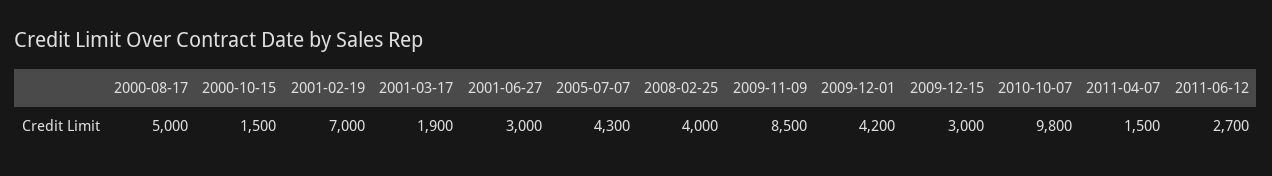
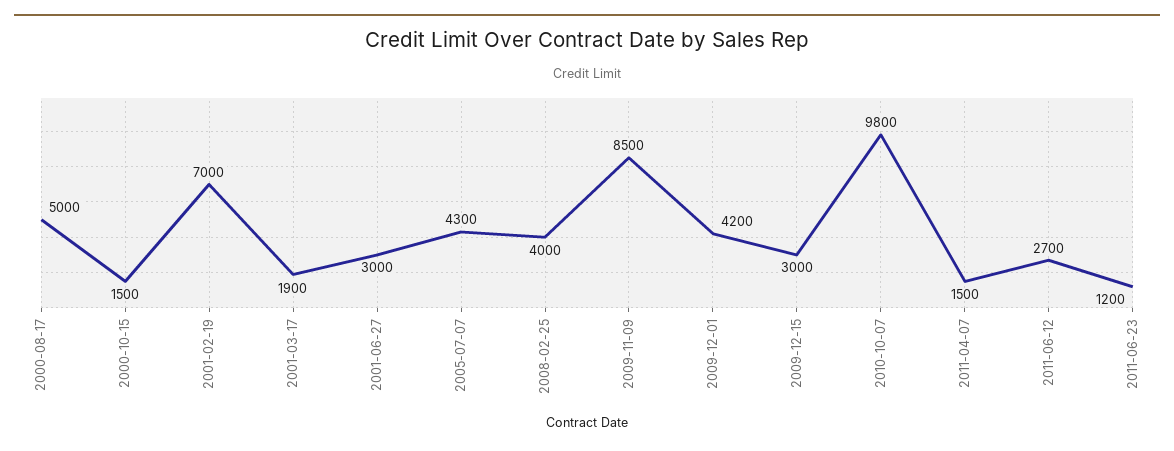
2011-06-23: none -> 1200

